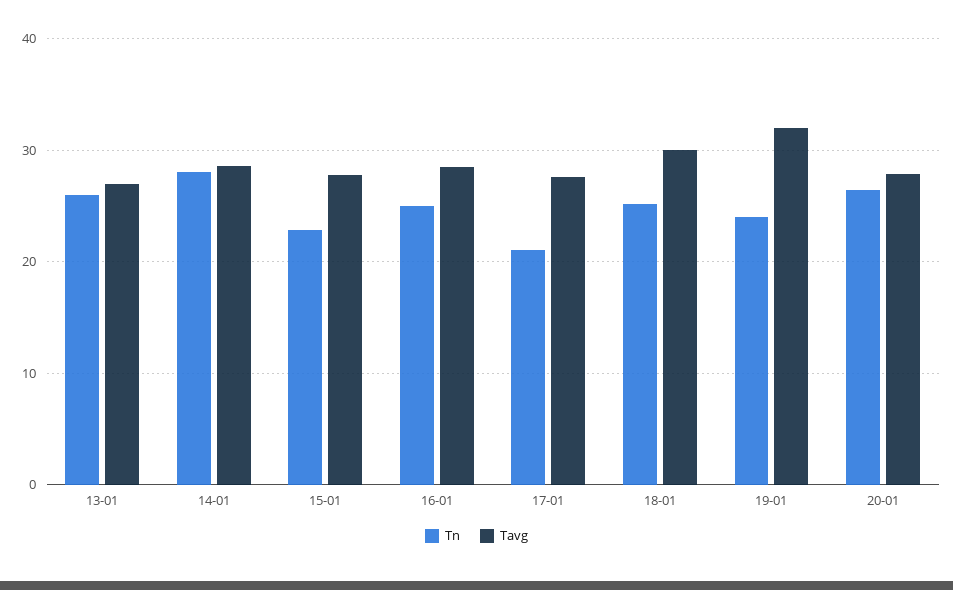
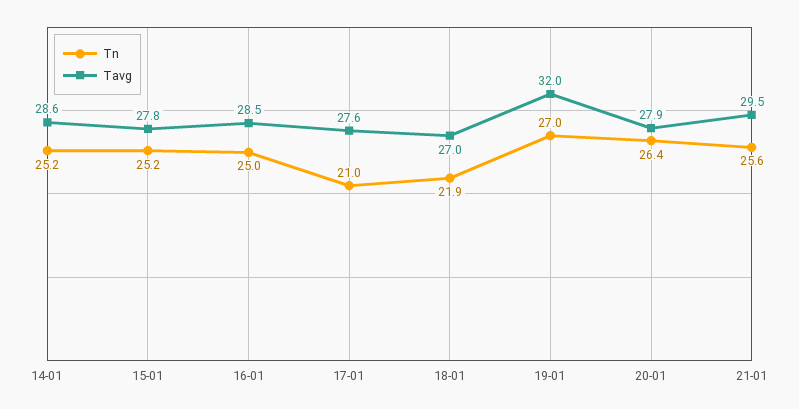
Tn, 13-01: 26 -> none
Tavg, 13-01: 27 -> none
Tn, 14-01: 28 -> 25.2
Tn, 15-01: 23 -> 25.2
Tn, 18-01: 25 -> 21.9
Tavg, 18-01: 30 -> 27
Tn, 19-01: 24 -> 27
Tn, 21-01: none -> 25.6
Tavg, 21-01: none -> 29.5

